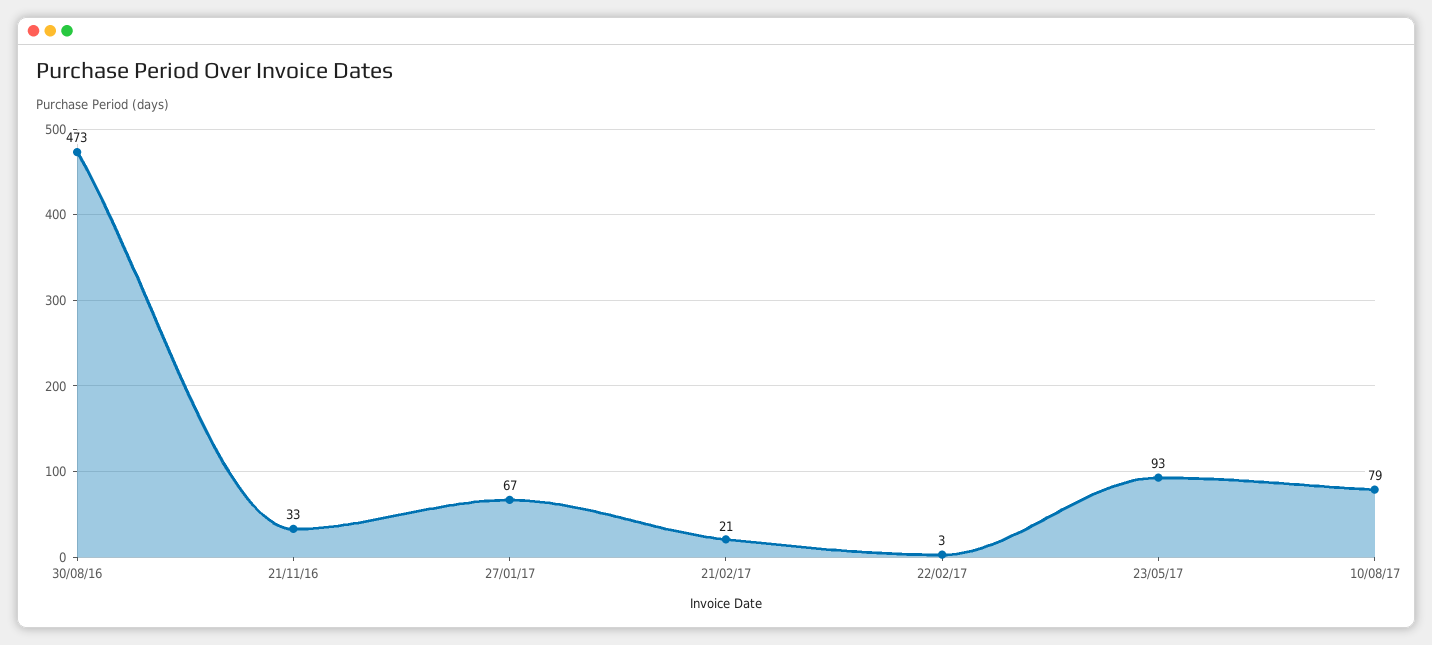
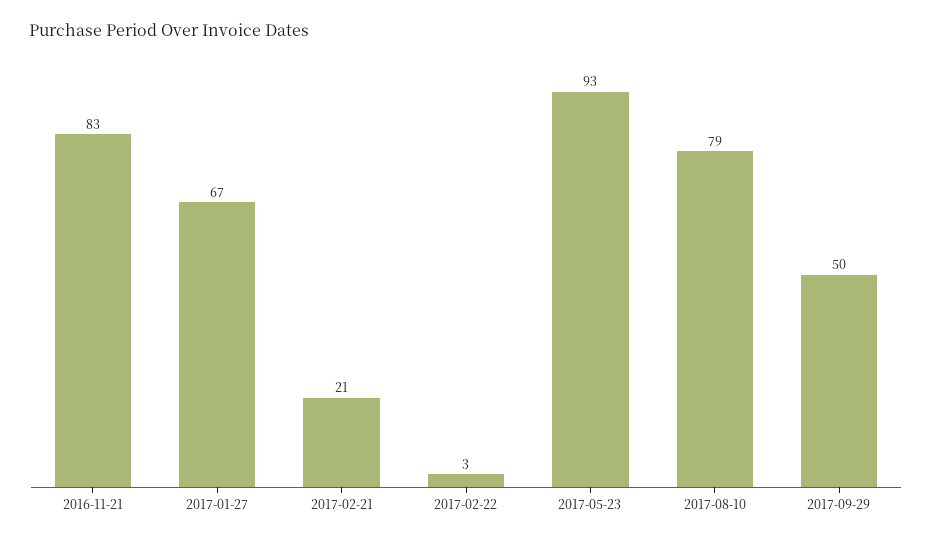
30/08/16: 473 -> none
21/11/16: 33 -> 83
2017-09-29: none -> 50

